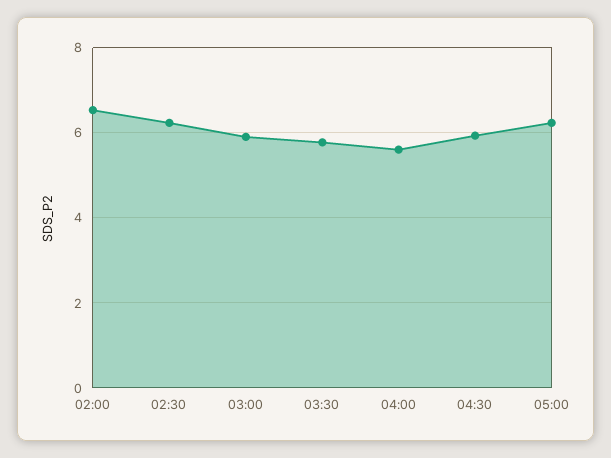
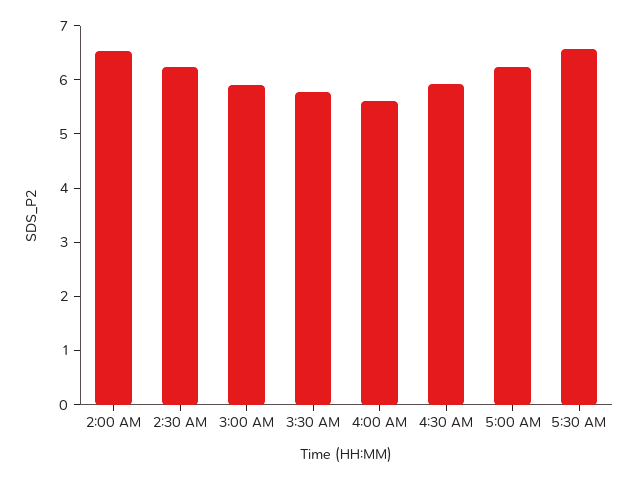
5:30 AM: none -> 6.6

